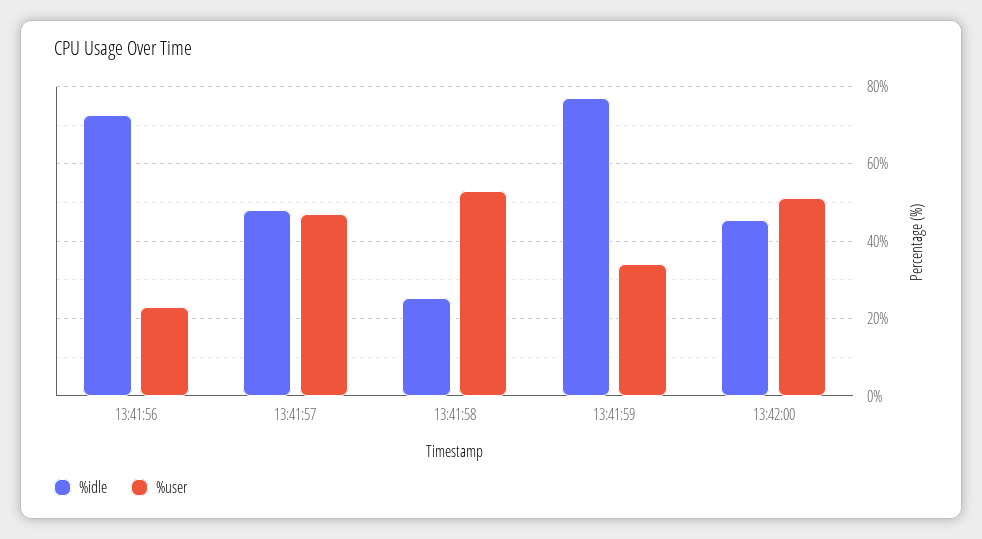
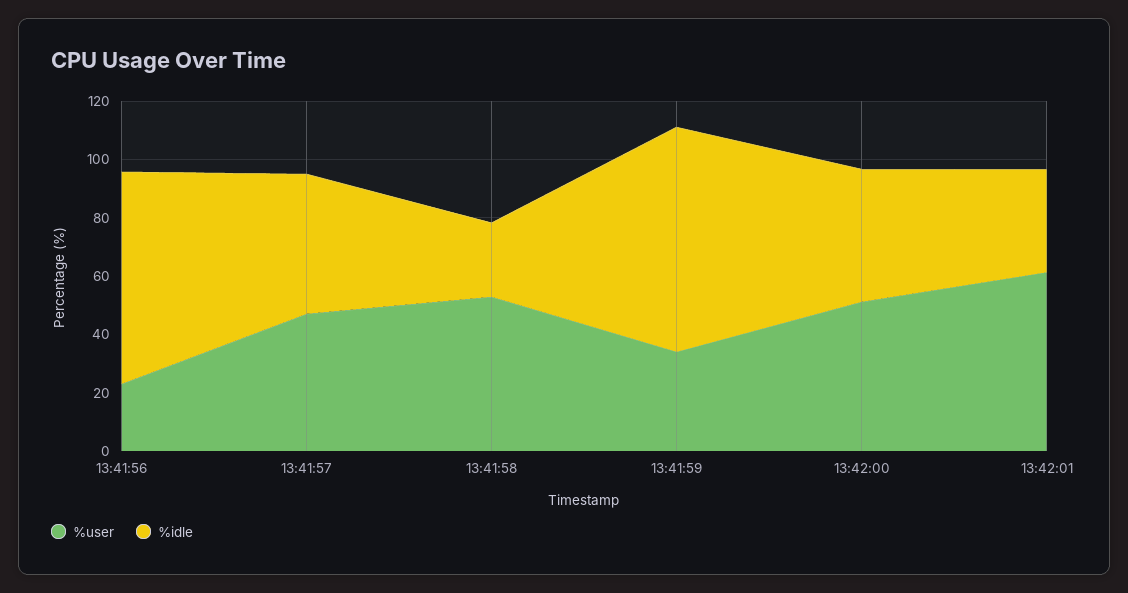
%user, 13:42:01: none -> 60
%idle, 13:42:01: none -> 35

